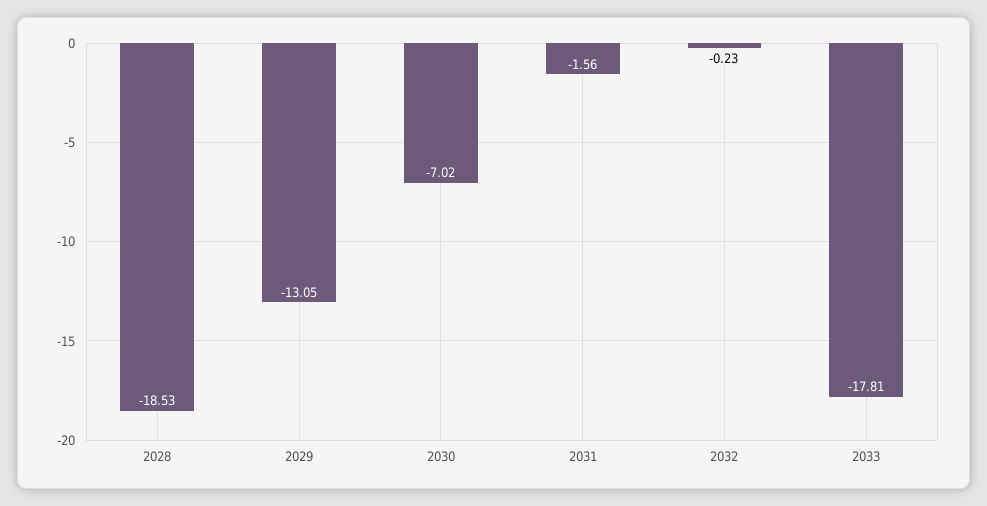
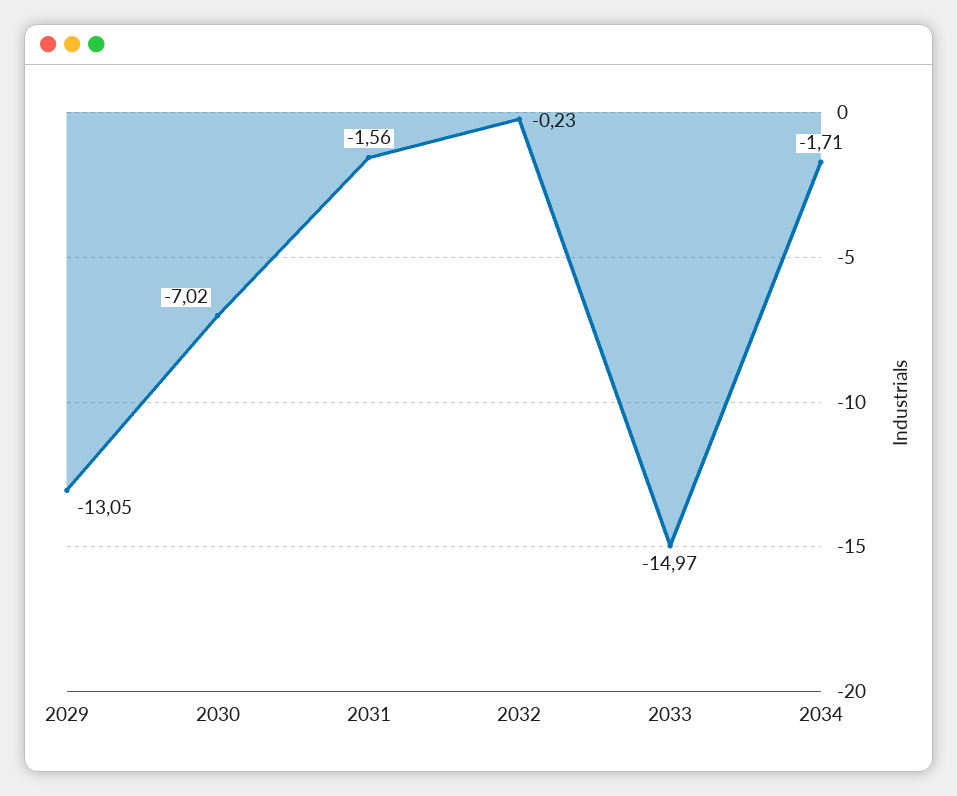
2028: -18.53 -> none
2033: -17.81 -> -14.97
2034: none -> -1.71

